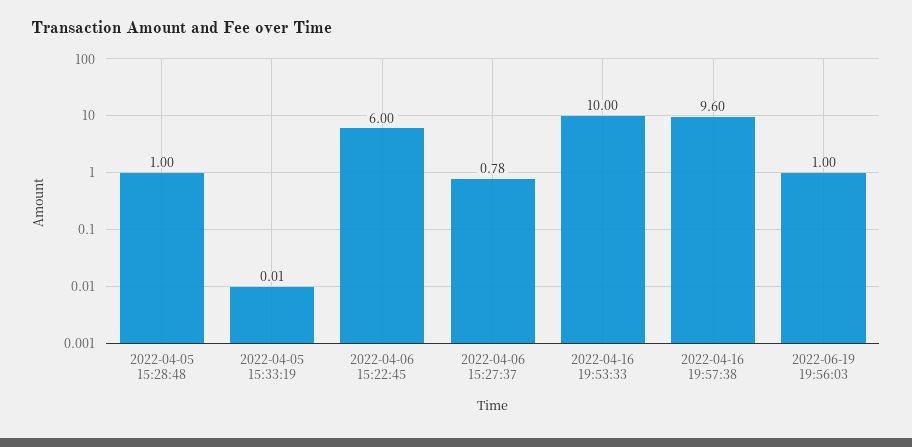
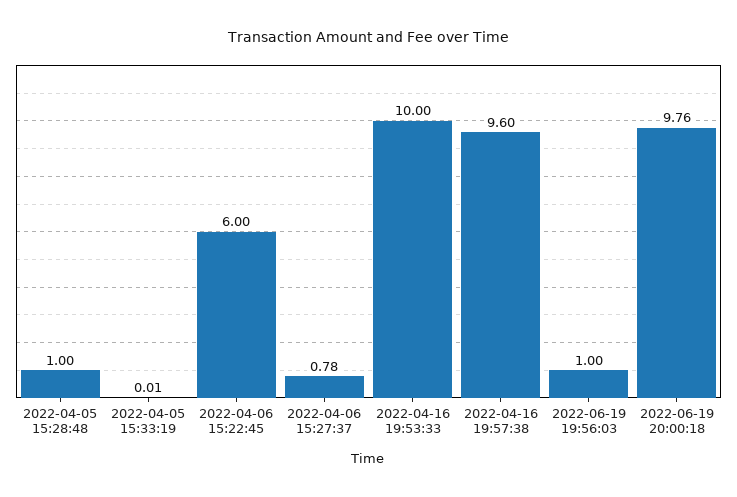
2022-06-19 20:00:18: none -> 9.76

